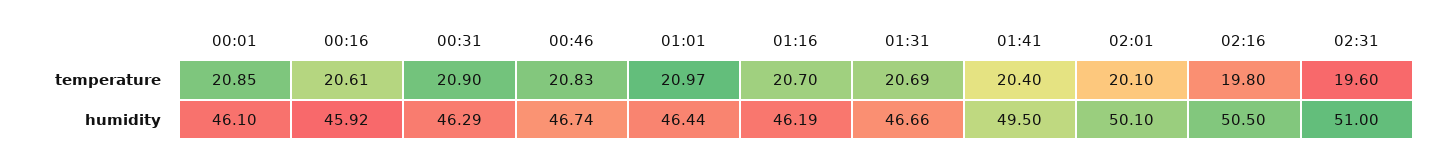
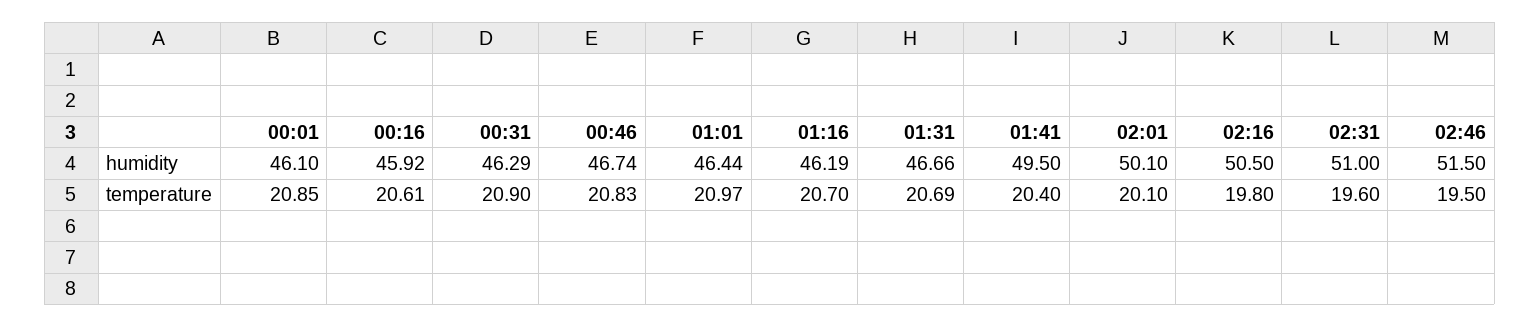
02:46, humidity: none -> 51.5
02:46, temperature: none -> 19.5

